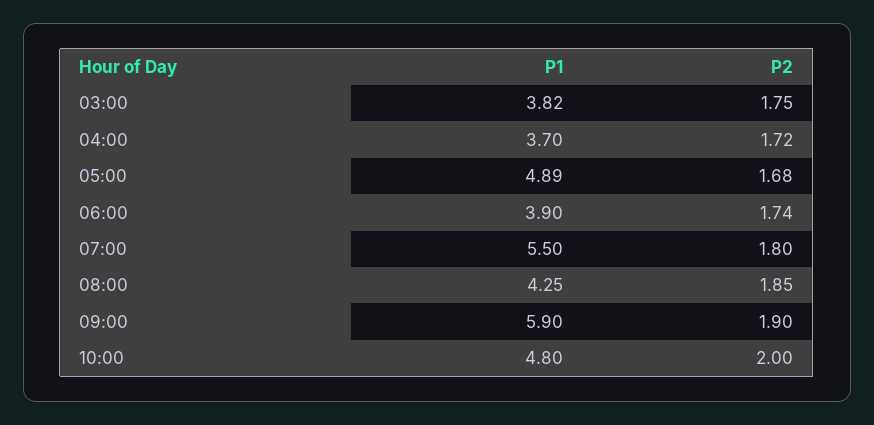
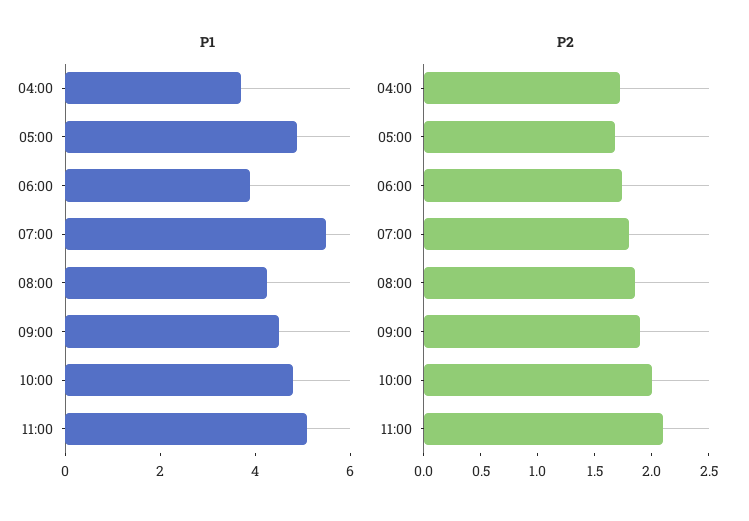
P1, 03:00: 3.82 -> none
P2, 03:00: 1.75 -> none
P1, 09:00: 5.9 -> 4.5
P1, 11:00: none -> 5
P2, 11:00: none -> 2.1

